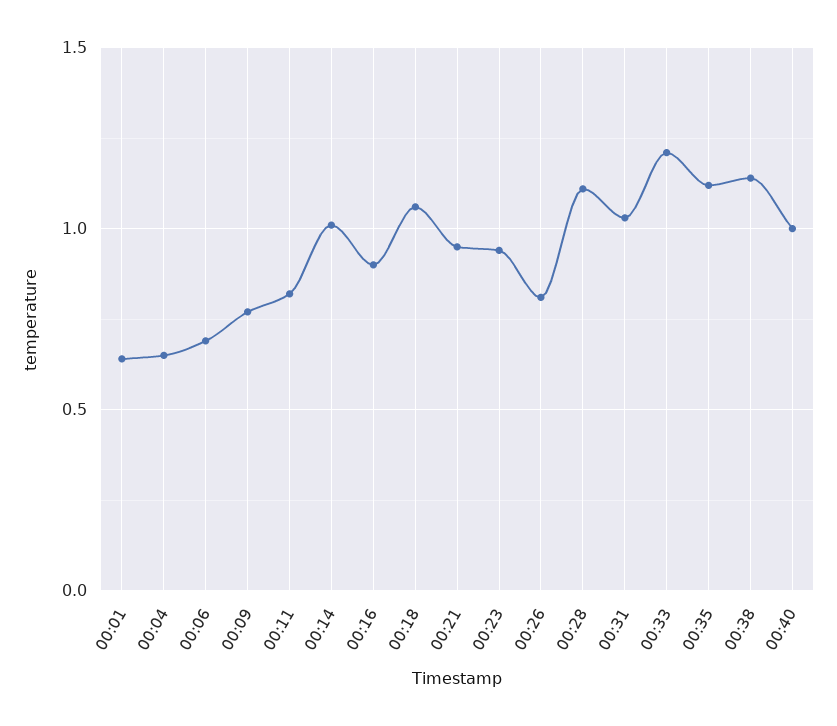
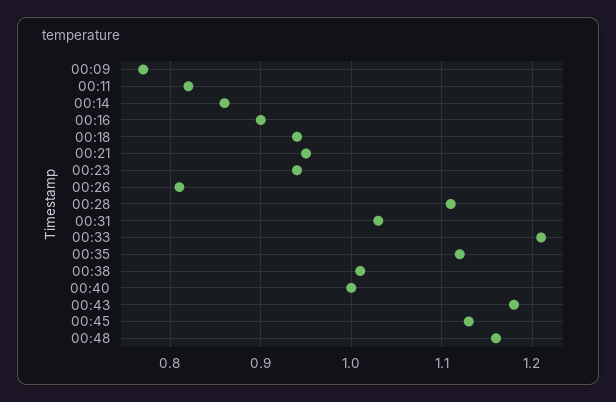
00:01: 0.65 -> none
00:04: 0.65 -> none
00:06: 0.7 -> none
00:14: 1 -> 0.86
00:18: 1.05 -> 0.94
00:38: 1.15 -> 1.01
00:43: none -> 1.18
00:45: none -> 1.13
00:48: none -> 1.16

